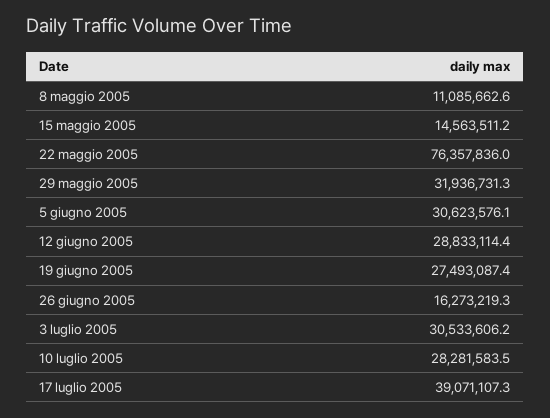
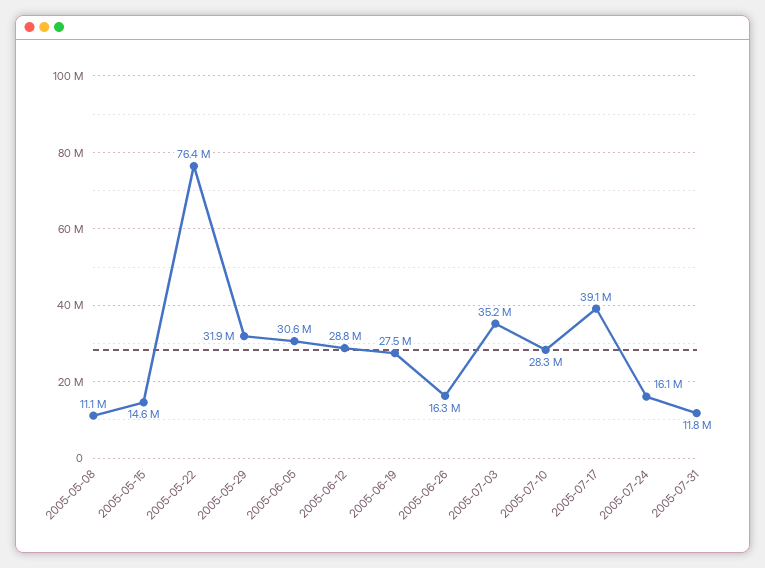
3 luglio 2005: 30533606.2 -> 35200000
2005-07-24: none -> 16100000
2005-07-31: none -> 11800000

